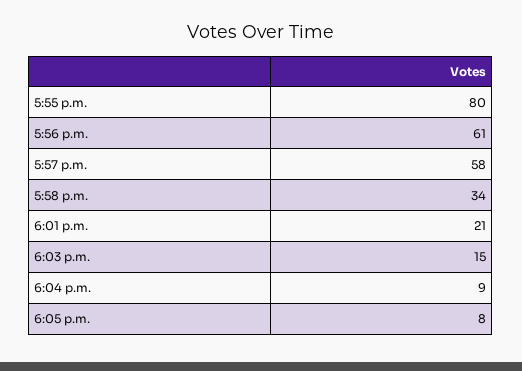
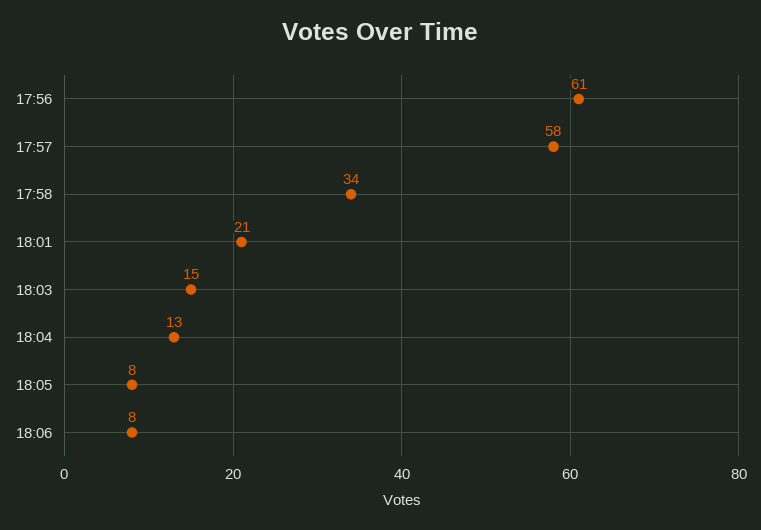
5:55 p.m.: 80 -> none
6:04 p.m.: 9 -> 13
18:06: none -> 8

